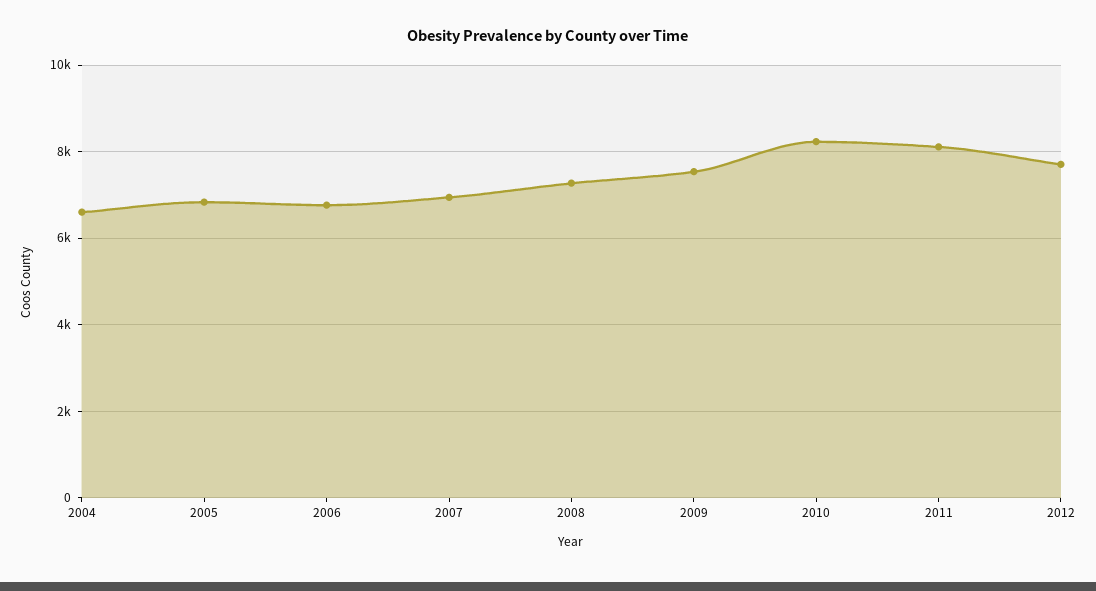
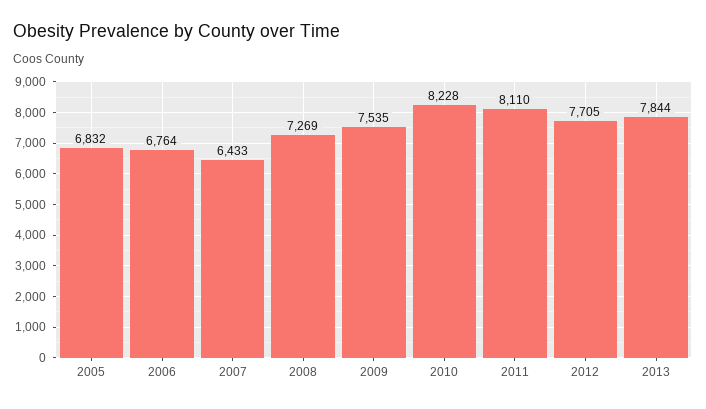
2004: 6600 -> none
2007: 7000 -> 6433
2013: none -> 7844

